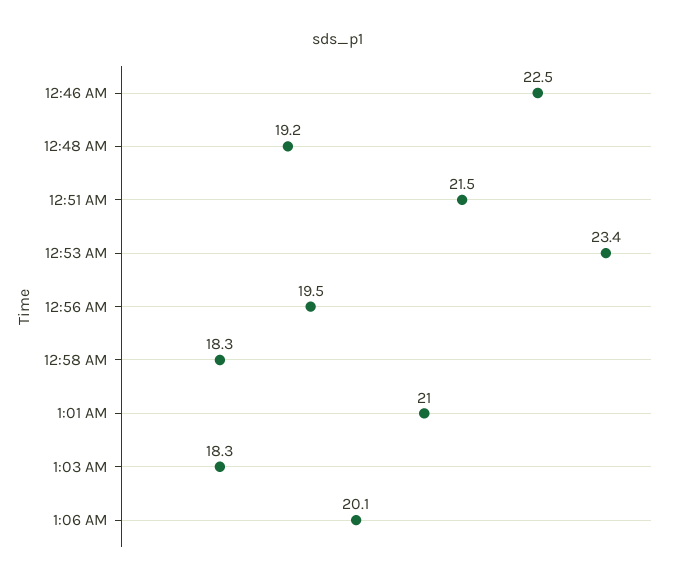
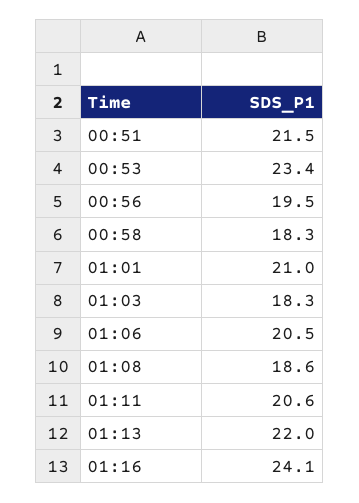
12:46 AM: 22.5 -> none
12:48 AM: 19.2 -> none
1:06 AM: 20.1 -> 20.5
01:08: none -> 18.6
01:11: none -> 20.6
01:13: none -> 22
01:16: none -> 24.1

